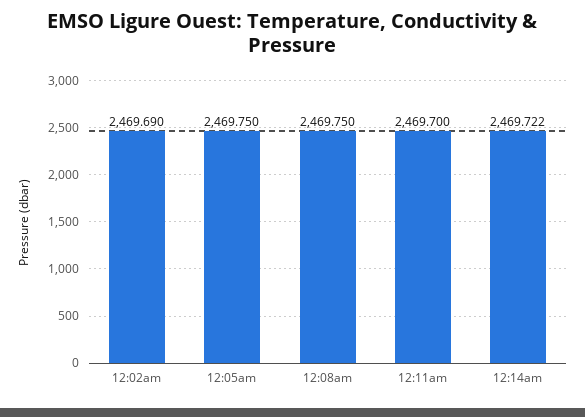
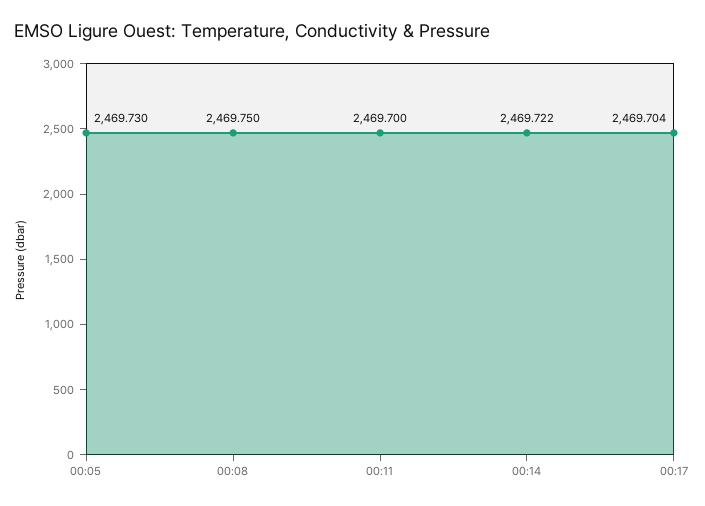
12:02am: 2469.69 -> none
12:05am: 2469.75 -> 2469.73
00:17: none -> 2469.704

